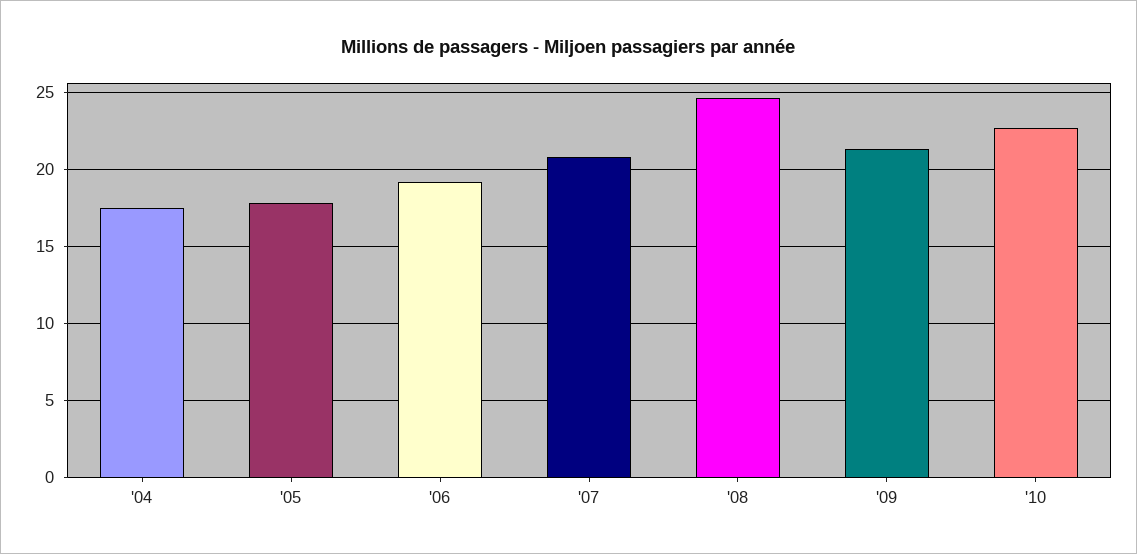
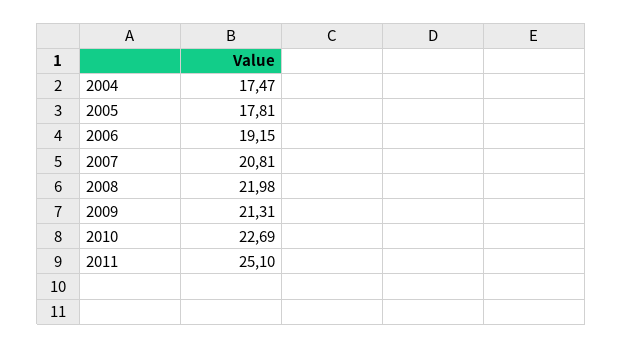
'08: 24.5 -> 21.98
2011: none -> 25.1

